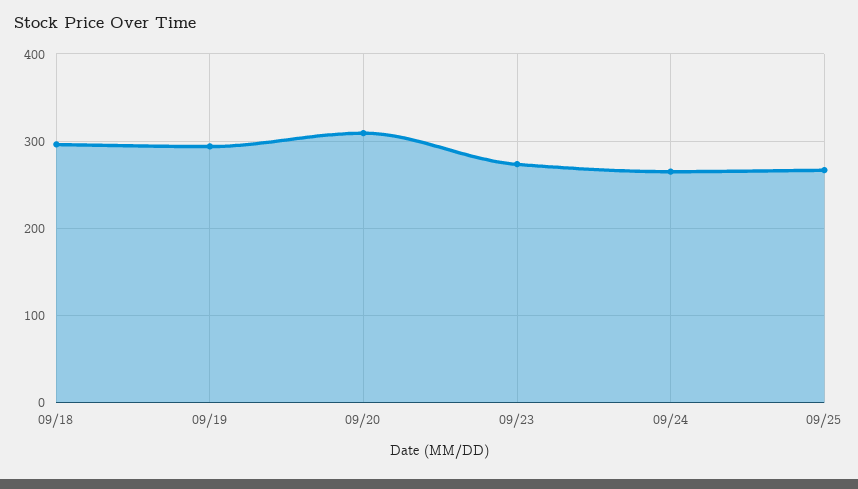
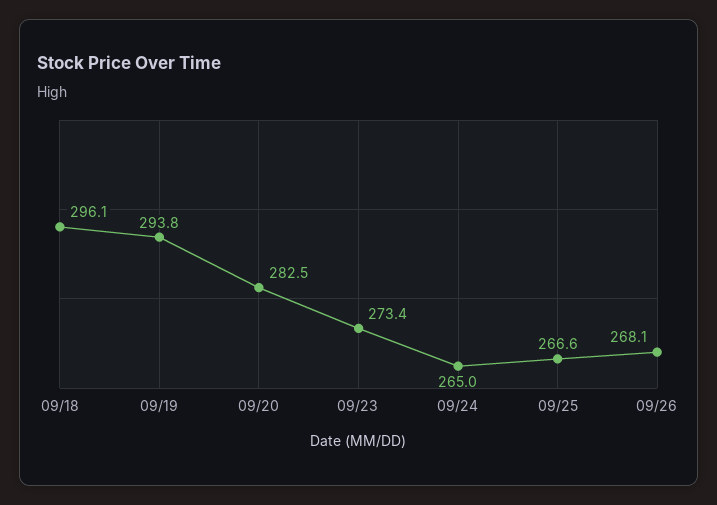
09/20: 310 -> 282.5
09/26: none -> 268.1

